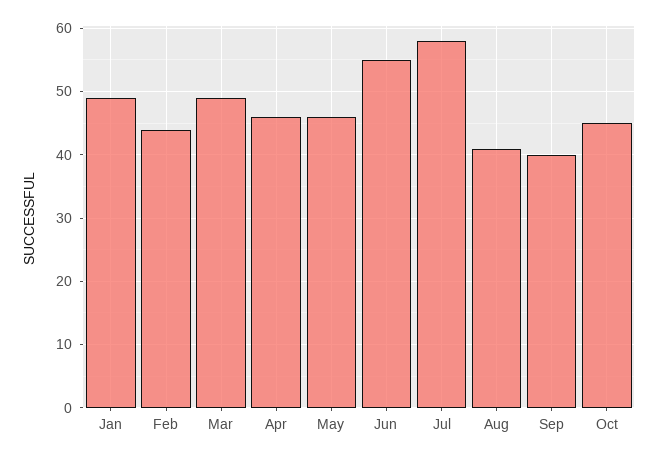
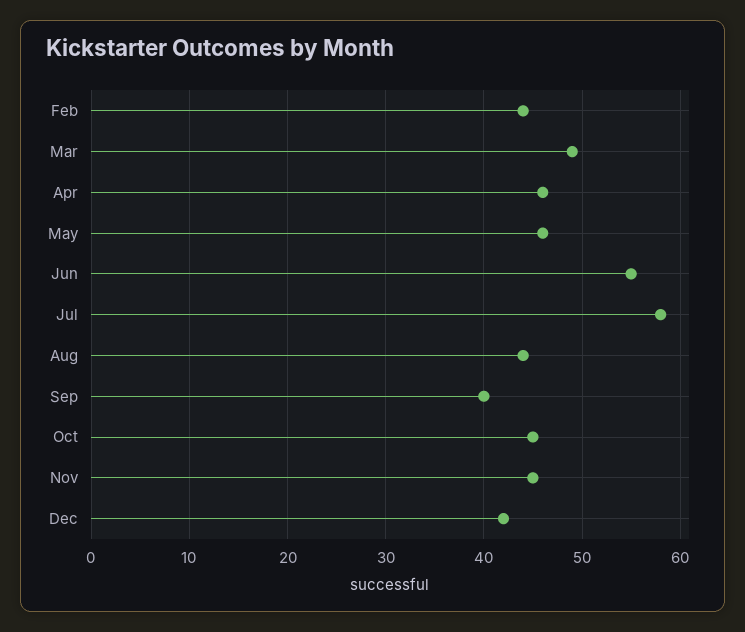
Jan: 49 -> none
Aug: 41 -> 44
Nov: none -> 45
Dec: none -> 42

